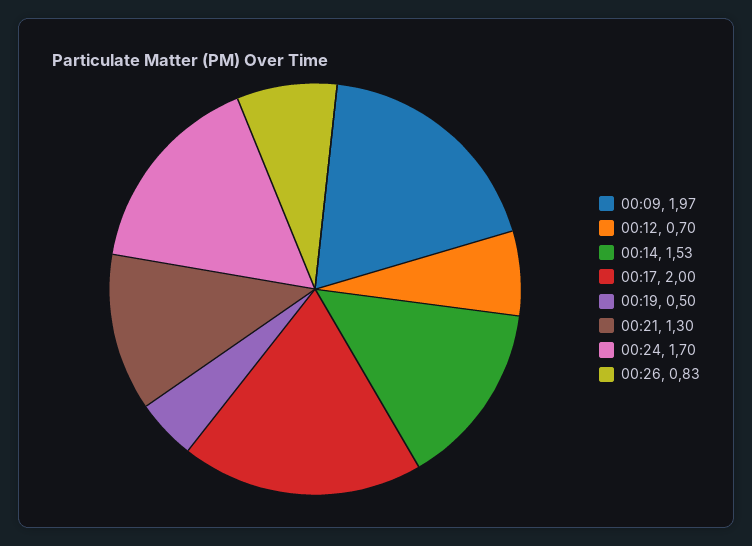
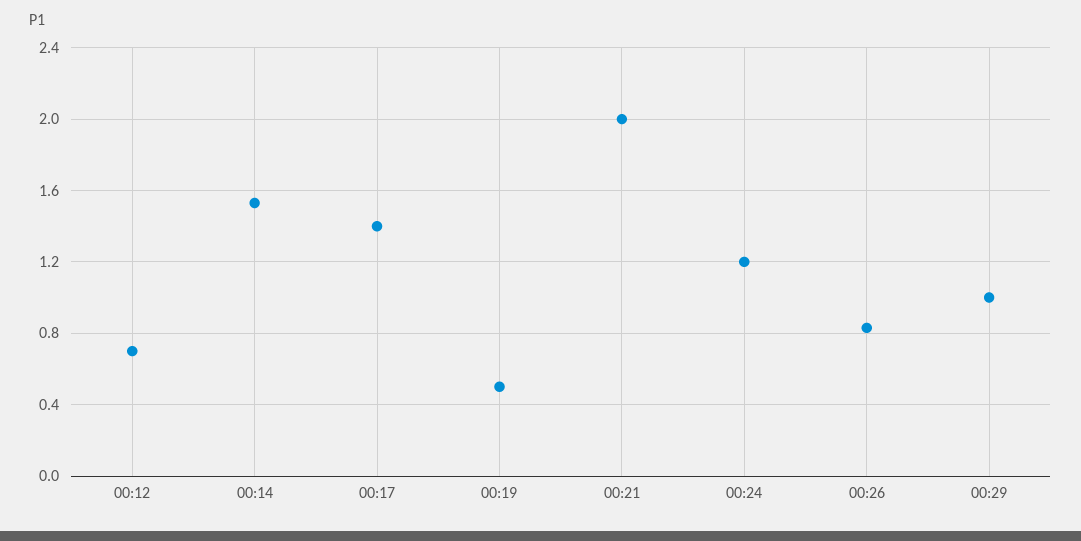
00:09: 1.97 -> none
00:17: 2 -> 1.4
00:21: 1.3 -> 2
00:24: 1.7 -> 1.2
00:29: none -> 1

